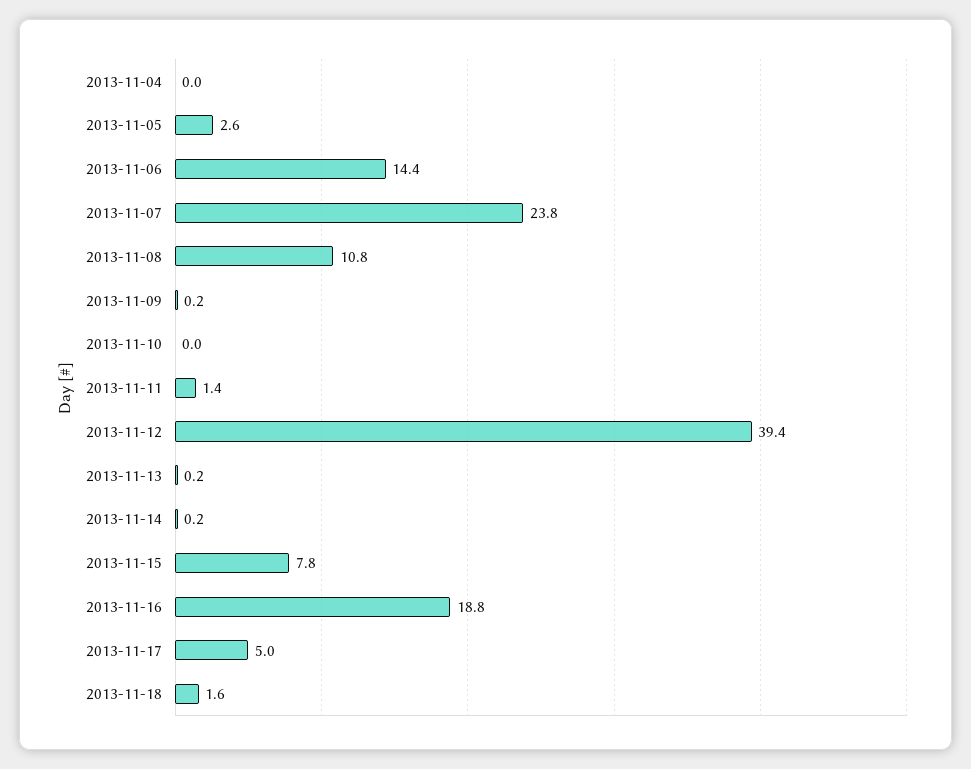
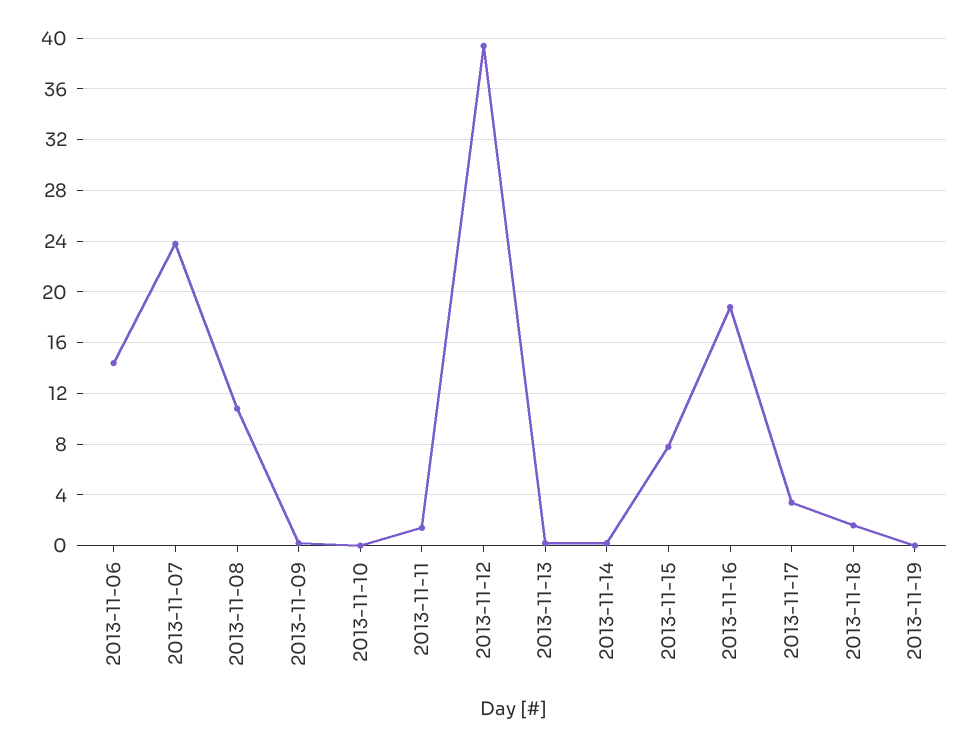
2013-11-04: 0 -> none
2013-11-05: 2.6 -> none
2013-11-17: 5 -> 3.5
2013-11-19: none -> 0

